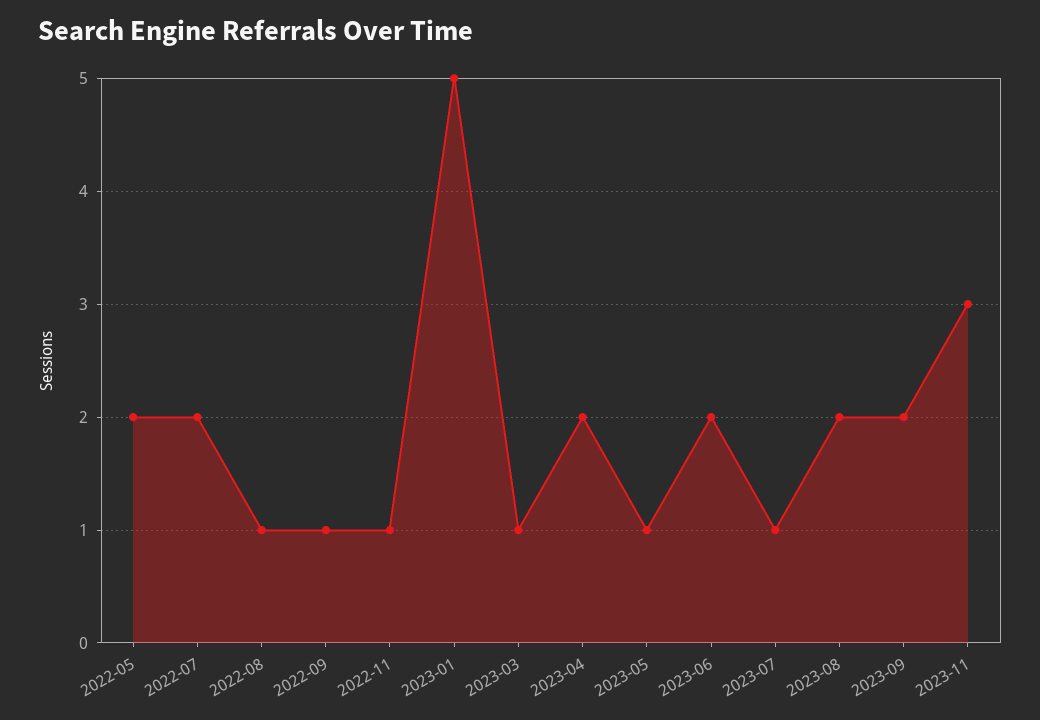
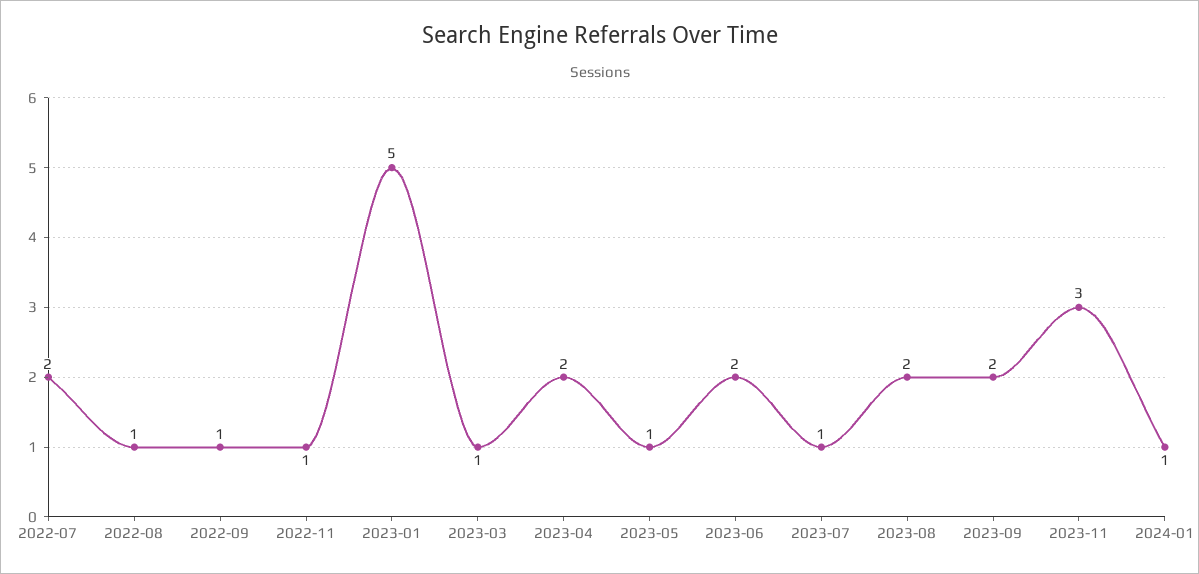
2022-05: 2 -> none
2024-01: none -> 1

